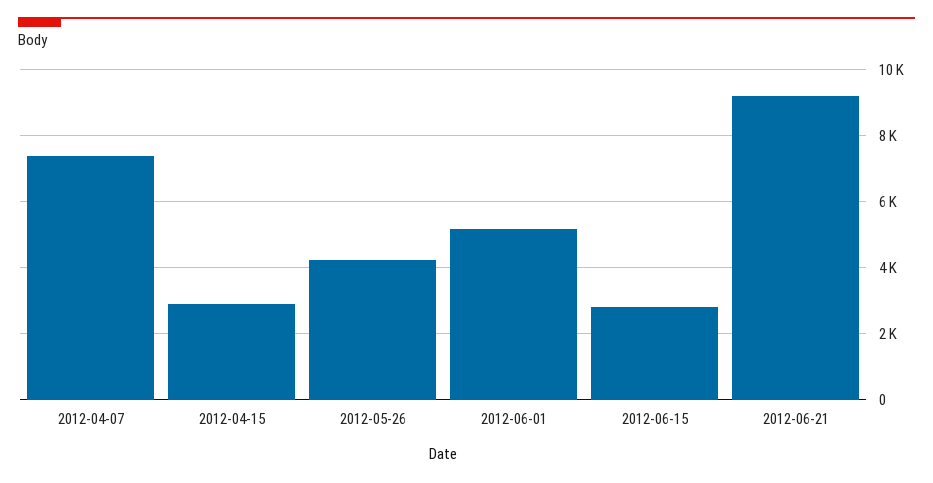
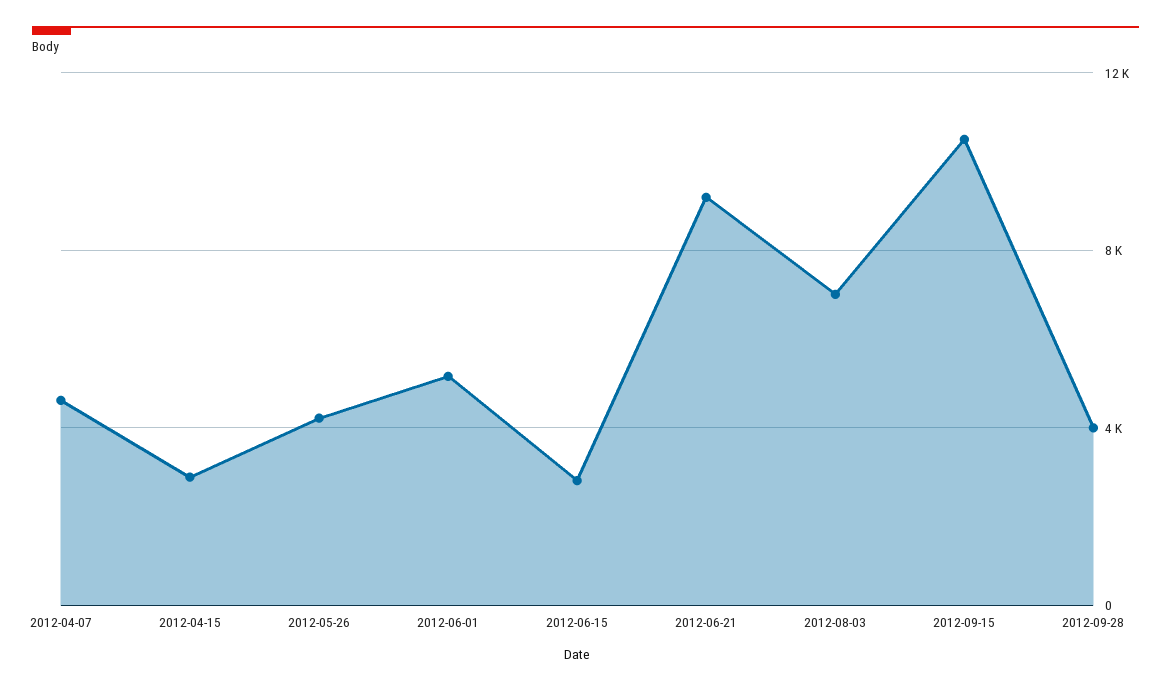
2012-04-07: 7400 -> 4500
2012-08-03: none -> 7000
2012-09-15: none -> 10500
2012-09-28: none -> 4000

